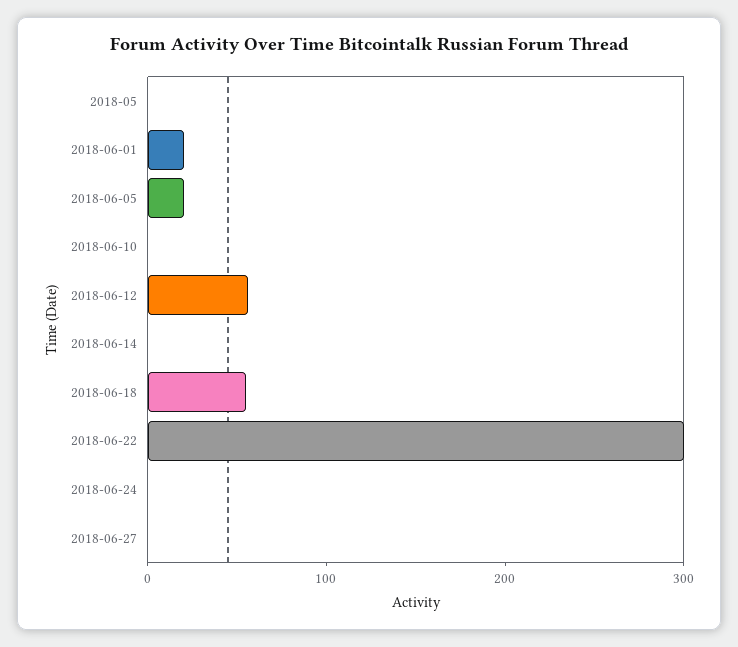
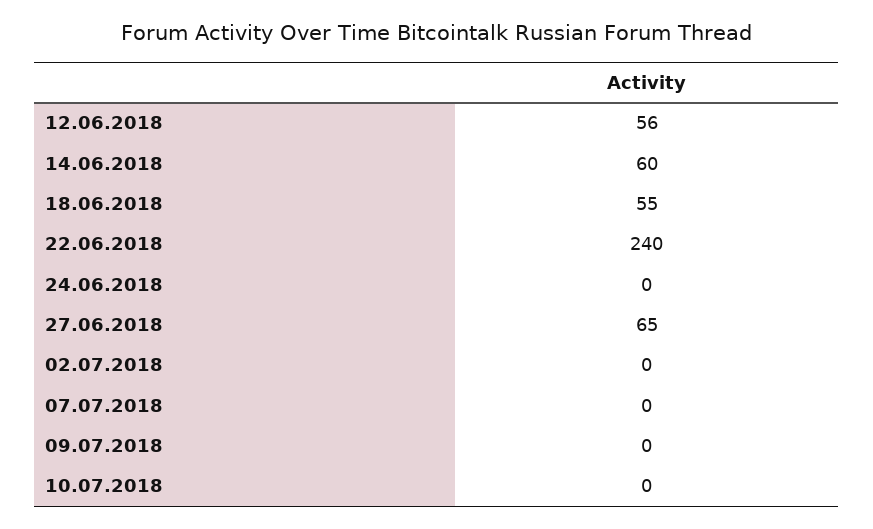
2018-05: 0 -> none
2018-06-01: 20 -> none
2018-06-05: 20 -> none
2018-06-10: 0 -> none
2018-06-14: 0 -> 60
2018-06-22: 300 -> 240
2018-06-27: 0 -> 65
02.07.2018: none -> 0
07.07.2018: none -> 0
09.07.2018: none -> 0
10.07.2018: none -> 0

